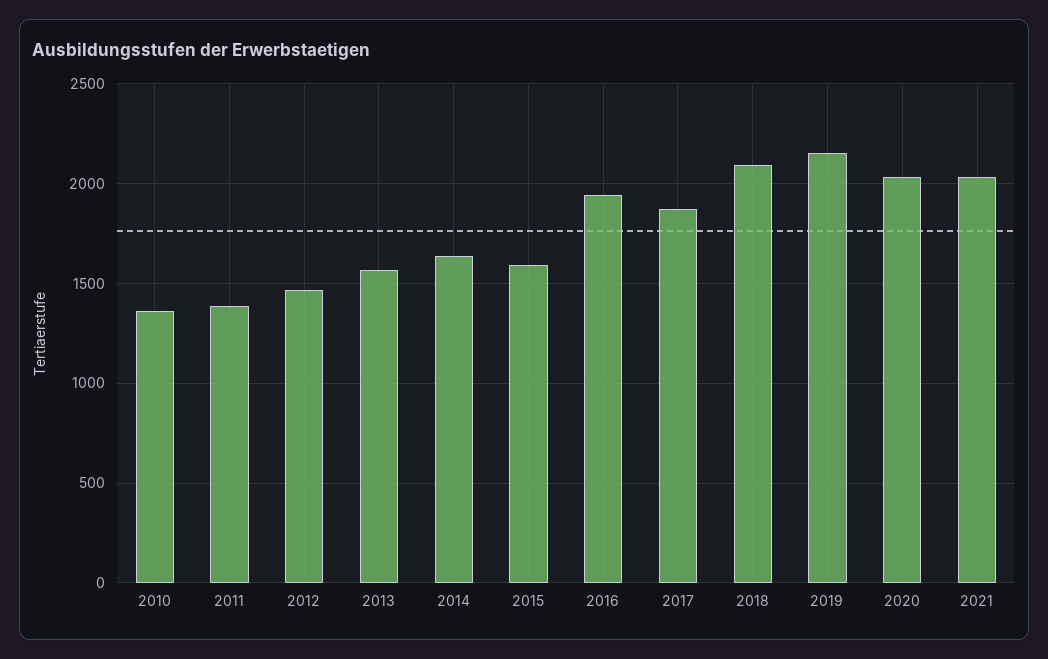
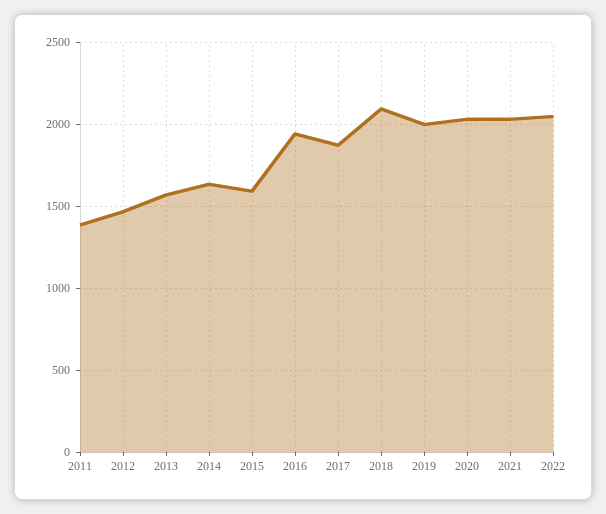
2010: 1350 -> none
2019: 2150 -> 2000
2022: none -> 2050

